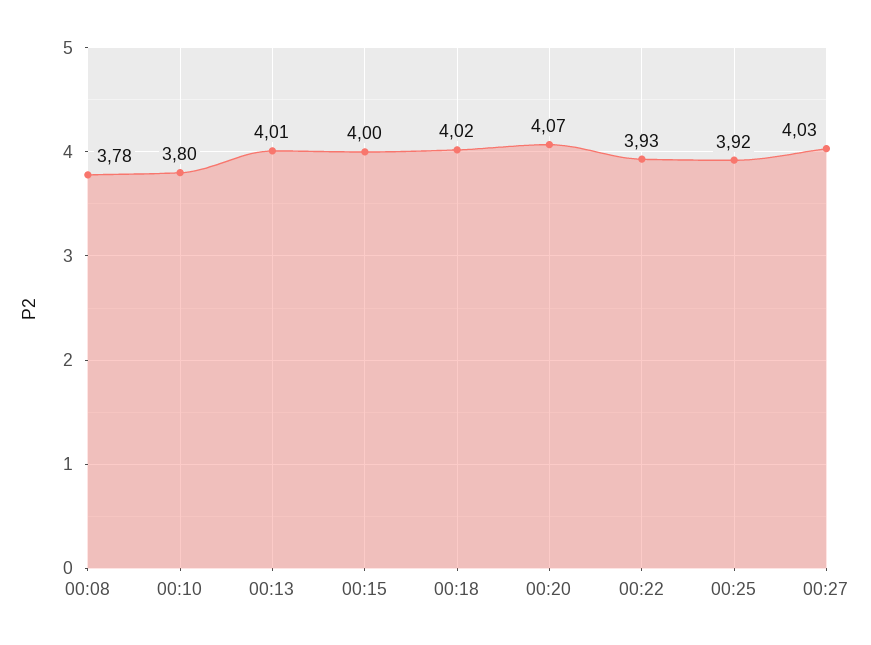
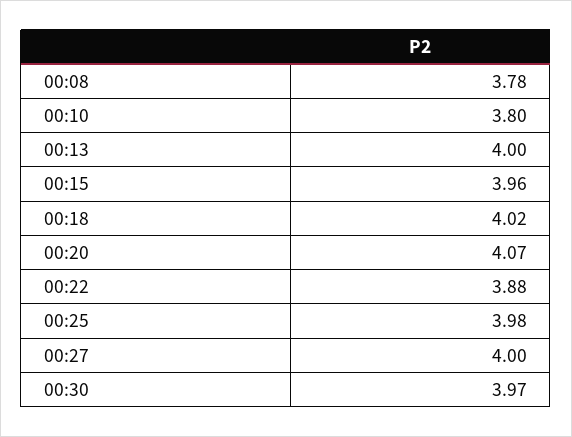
00:13: 4.01 -> 4
00:15: 4 -> 3.96
00:22: 3.93 -> 3.88
00:25: 3.92 -> 3.98
00:27: 4.03 -> 4
00:30: none -> 3.97

